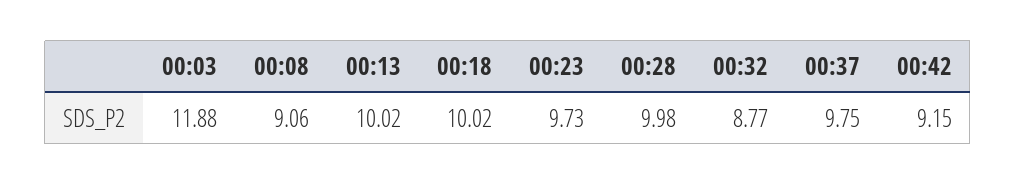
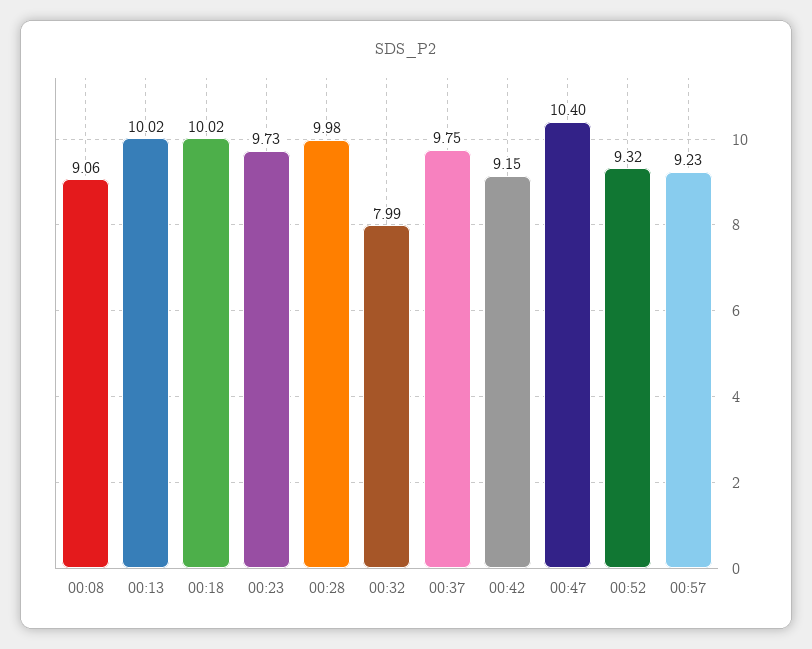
00:03: 11.88 -> none
00:32: 8.77 -> 7.99
00:47: none -> 10.4
00:52: none -> 9.32
00:57: none -> 9.23

